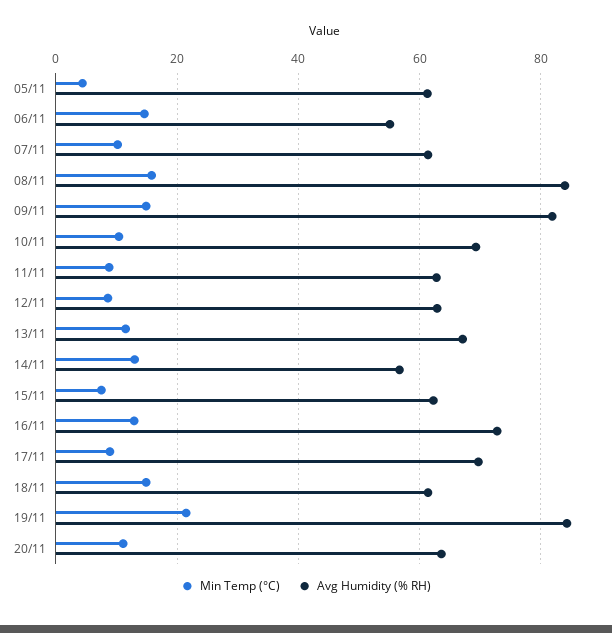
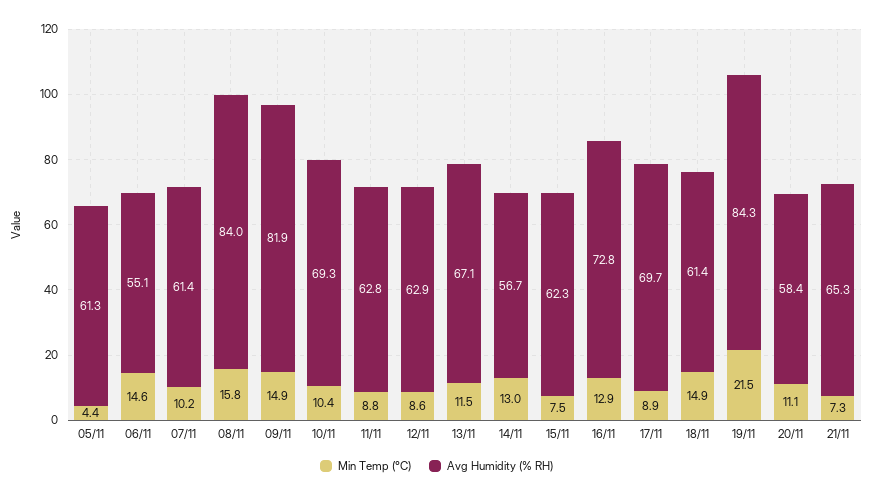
Avg Humidity (% RH), 20/11: 64 -> 58.4
Min Temp (°C), 21/11: none -> 7.3
Avg Humidity (% RH), 21/11: none -> 65.3

